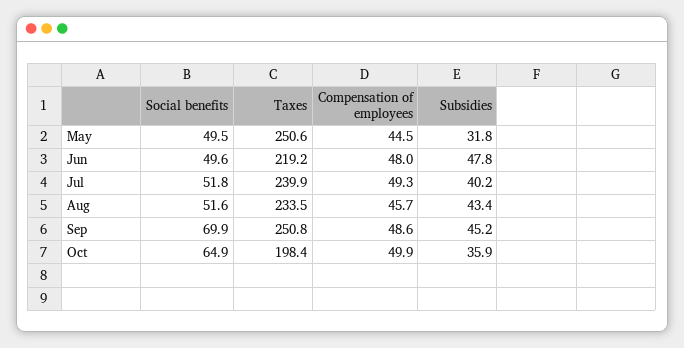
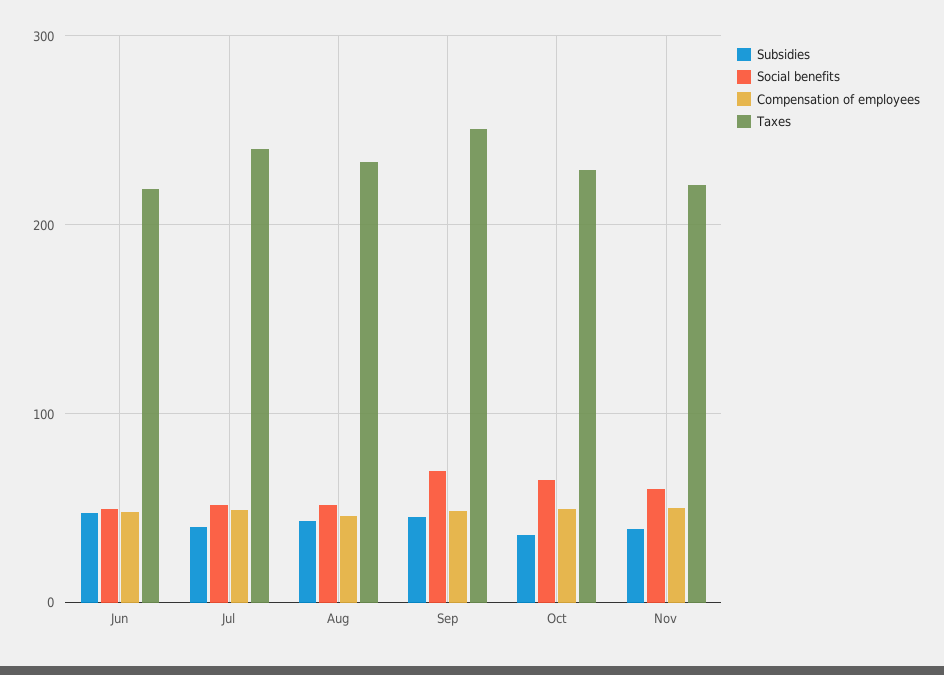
Social benefits, May: 49.5 -> none
Taxes, May: 250.6 -> none
Compensation of employees, May: 44.5 -> none
Subsidies, May: 31.8 -> none
Taxes, Oct: 198.4 -> 230
Subsidies, Nov: none -> 40
Social benefits, Nov: none -> 60
Compensation of employees, Nov: none -> 50
Taxes, Nov: none -> 220

